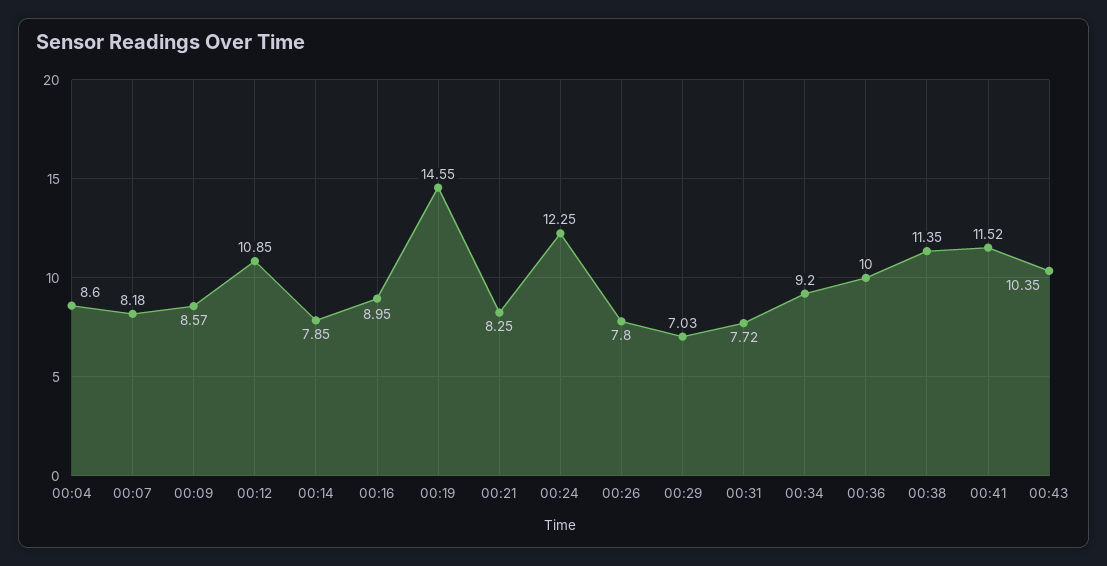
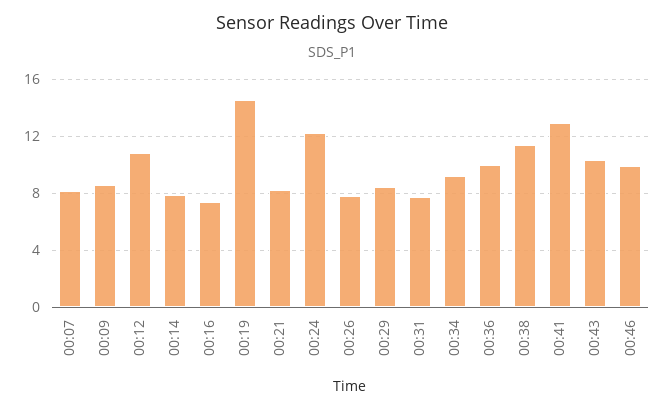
00:04: 8.6 -> none
00:16: 8.95 -> 7.5
00:29: 7.03 -> 8.5
00:41: 11.52 -> 13
00:46: none -> 10

